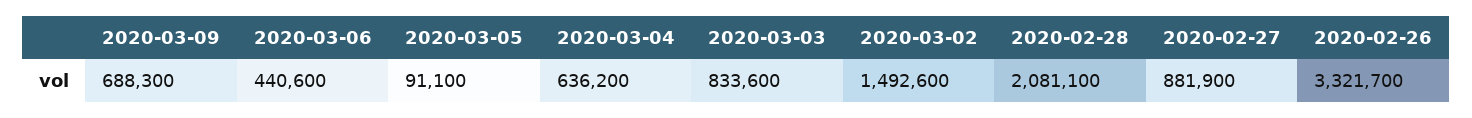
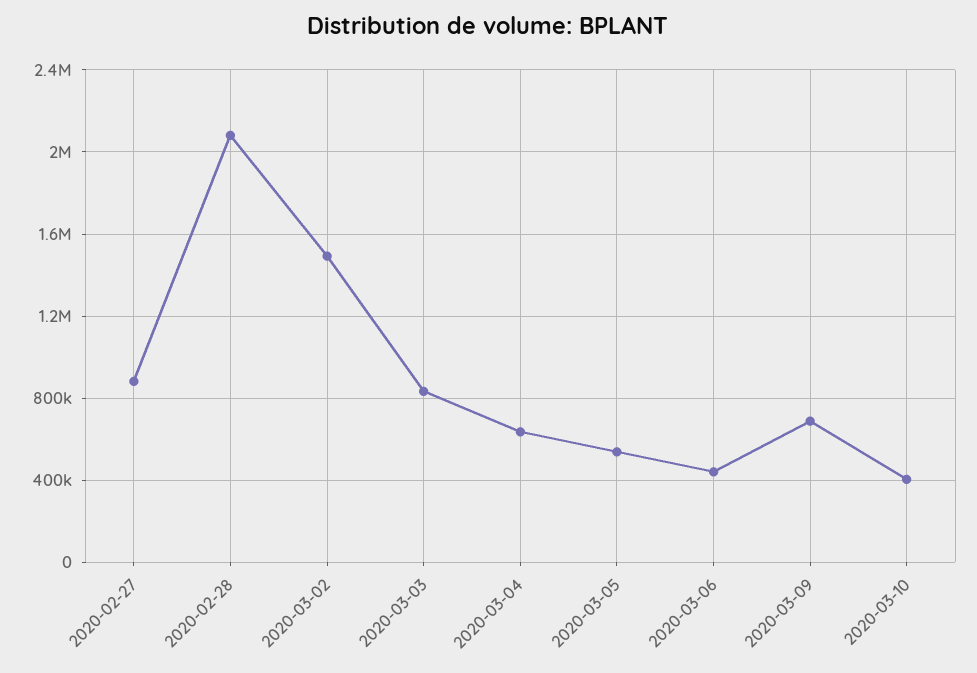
2020-03-05: 91100 -> 550000
2020-02-26: 3321700 -> none
2020-03-10: none -> 400000

